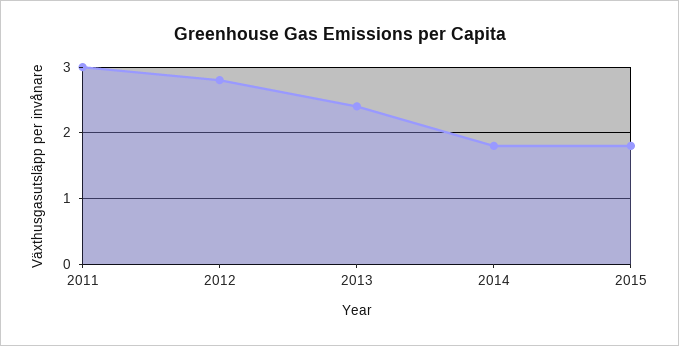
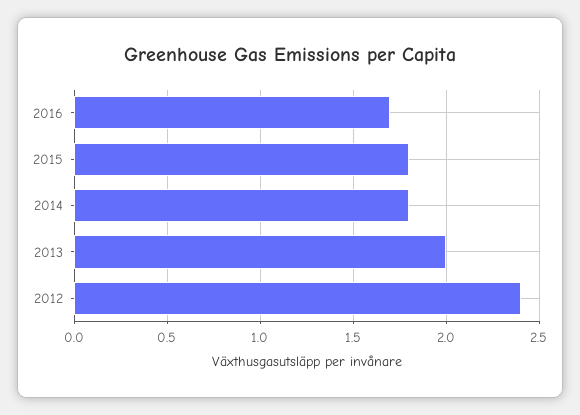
2011: 3 -> none
2012: 2.8 -> 2.4
2013: 2.4 -> 2
2016: none -> 1.7

